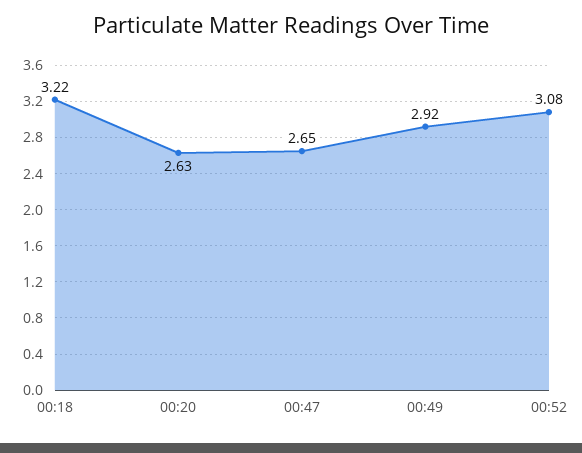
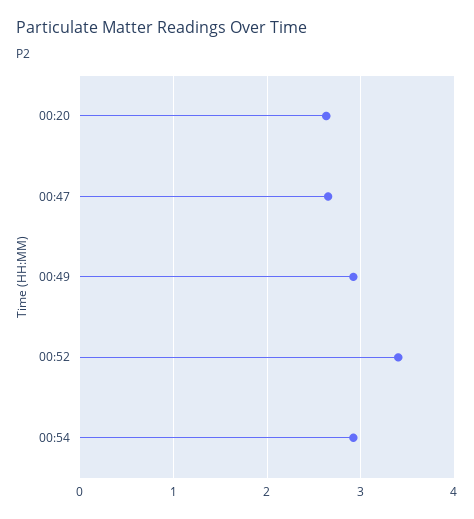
00:18: 3.22 -> none
00:52: 3.08 -> 3.4
00:54: none -> 2.9

